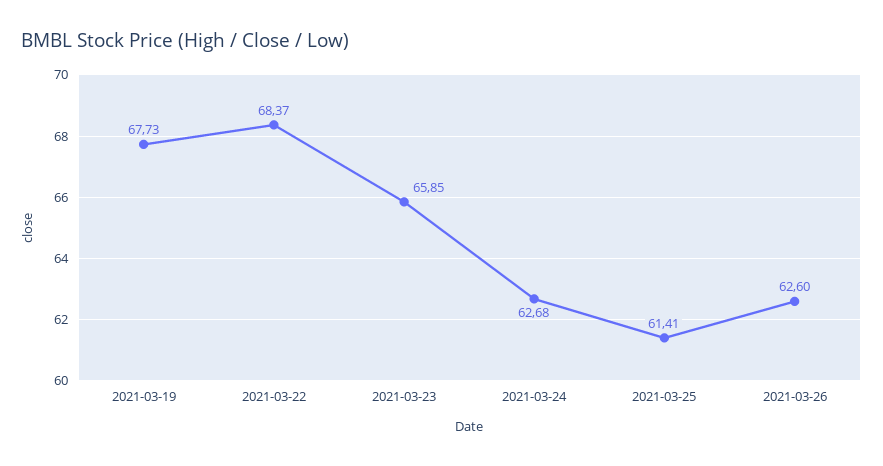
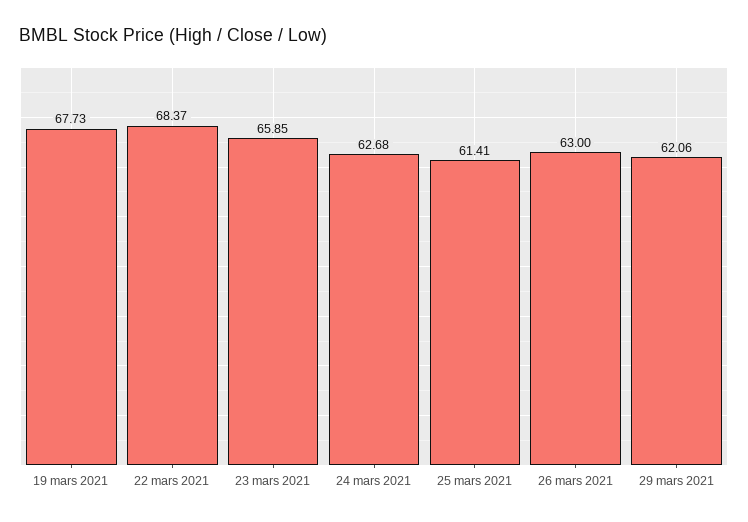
2021-03-26: 62.6 -> 63
29 mars 2021: none -> 62.06

